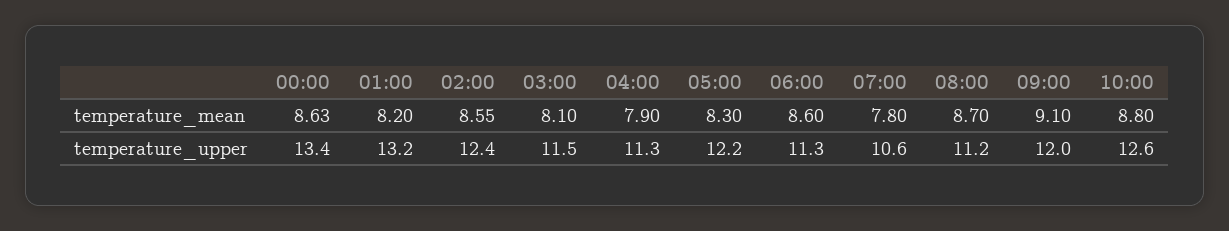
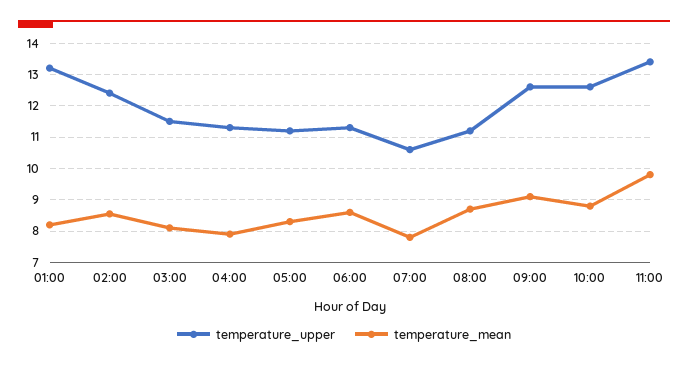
temperature_mean, 00:00: 8.63 -> none
temperature_upper, 00:00: 13.4 -> none
temperature_upper, 05:00: 12.2 -> 11.2
temperature_upper, 09:00: 12 -> 12.6
temperature_upper, 11:00: none -> 13.4
temperature_mean, 11:00: none -> 9.8

